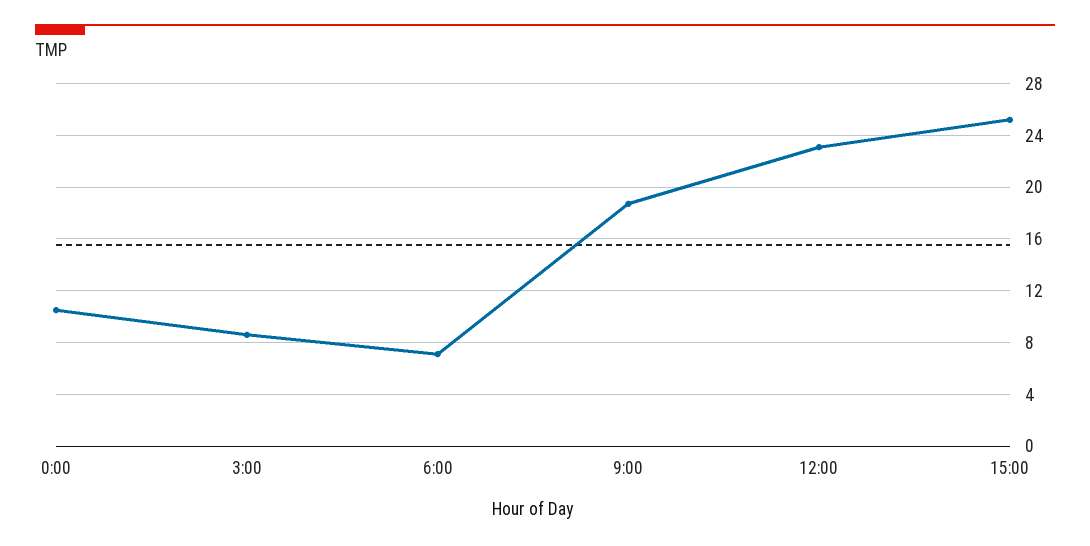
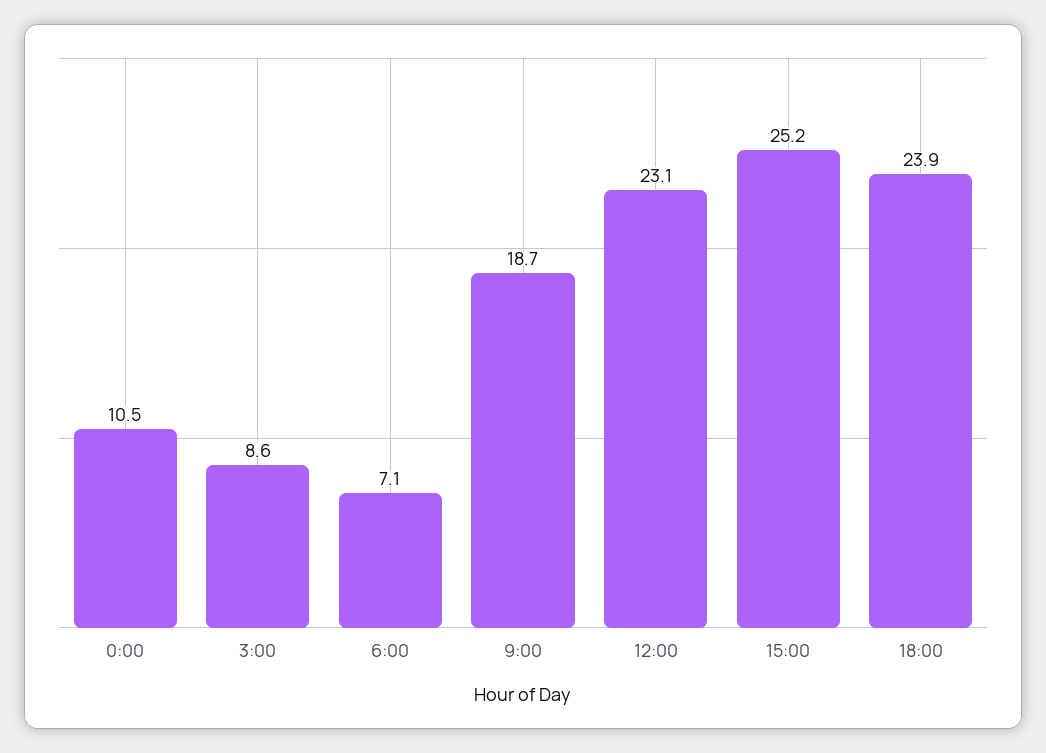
18:00: none -> 23.9

